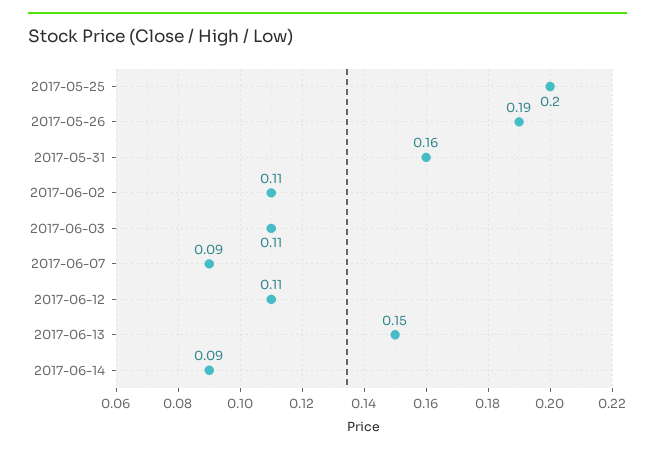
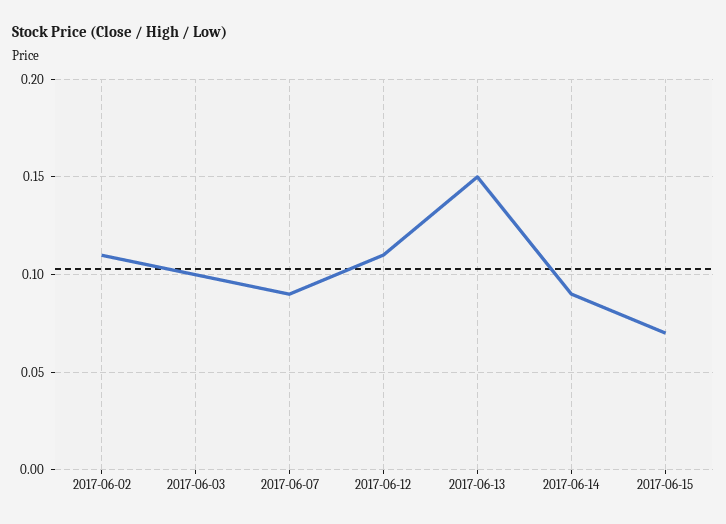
2017-05-25: 0.2 -> none
2017-05-26: 0.19 -> none
2017-05-31: 0.16 -> none
2017-06-03: 0.11 -> 0.1
2017-06-15: none -> 0.07

